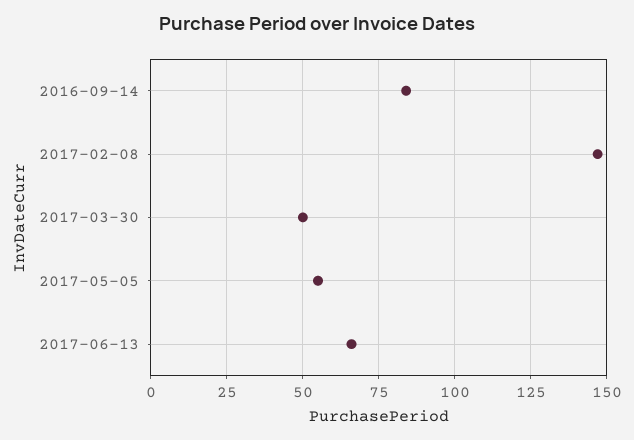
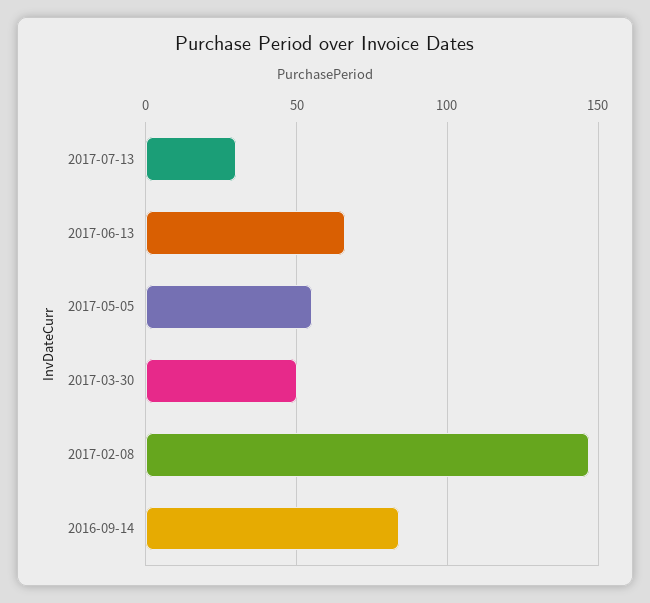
2017-07-13: none -> 30

